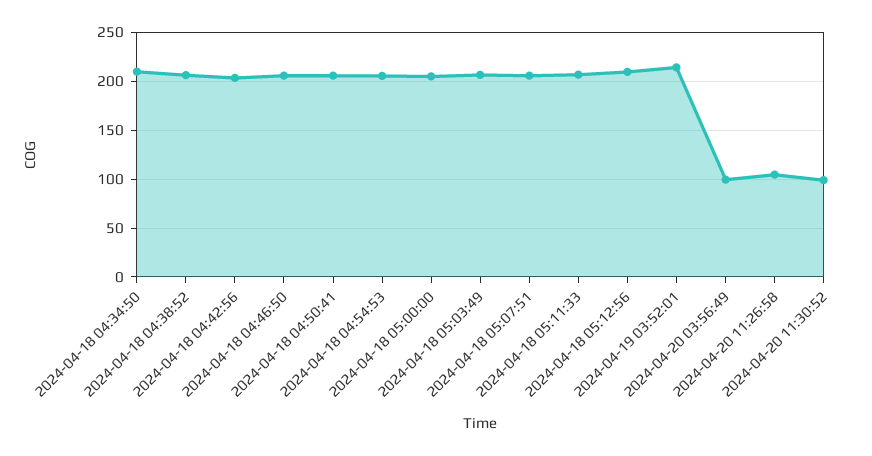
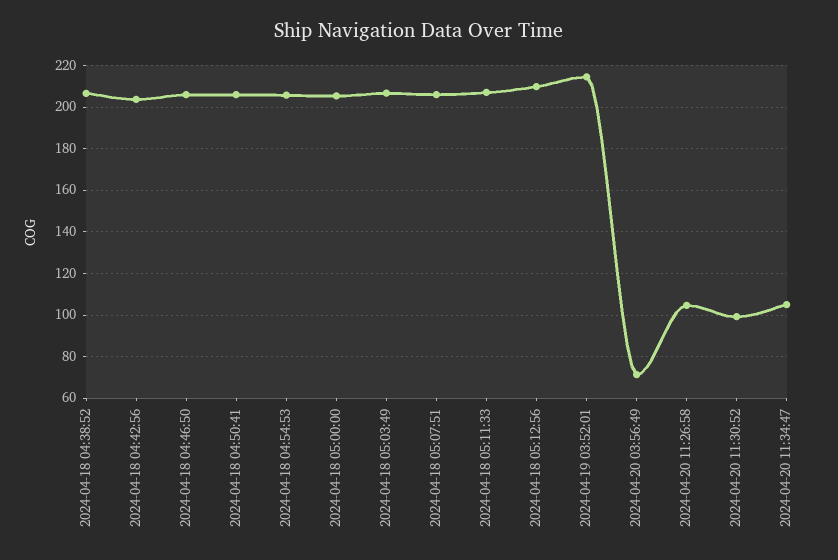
2024-04-18 04:34:50: 210 -> none
2024-04-20 03:56:49: 100 -> 70
2024-04-20 11:34:47: none -> 105

